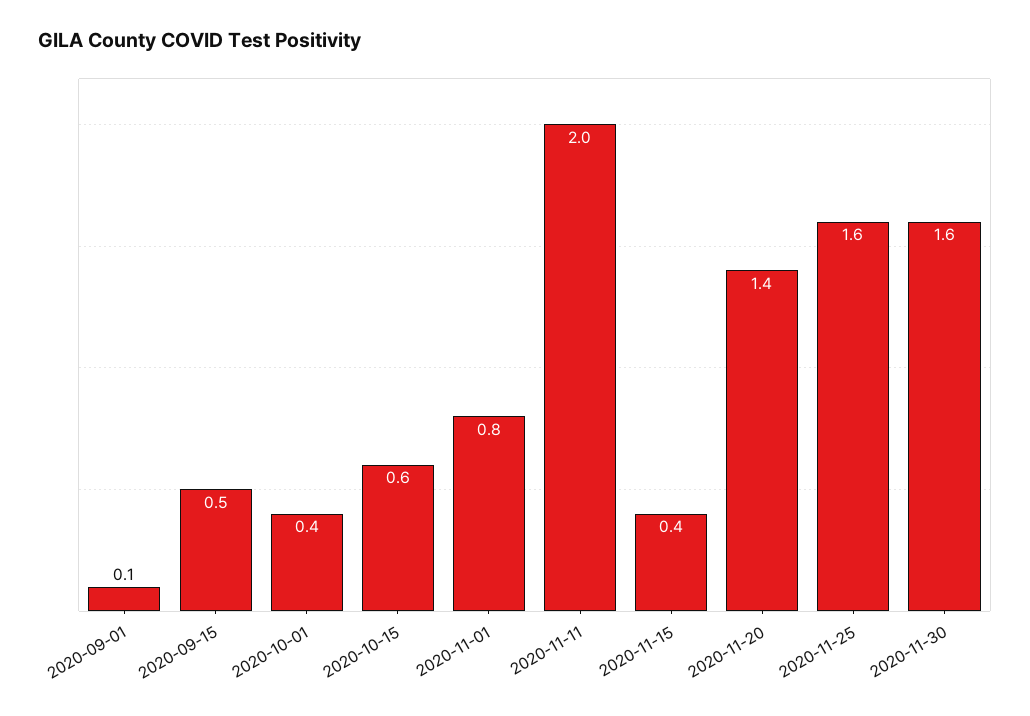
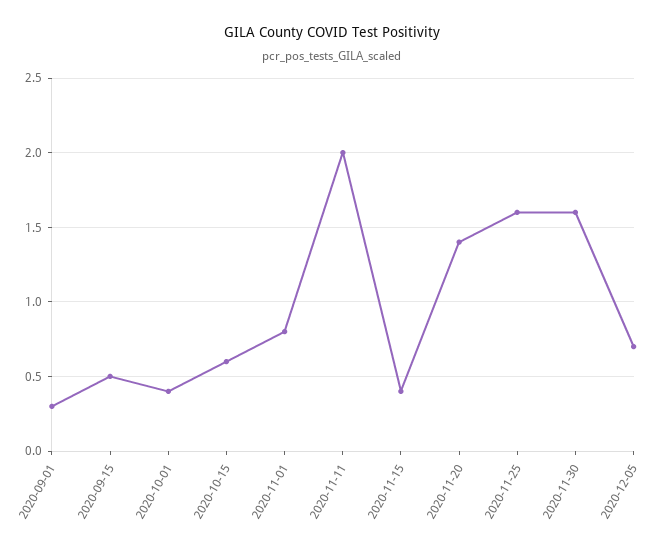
2020-09-01: 0.1 -> 0.3
2020-12-05: none -> 0.7

